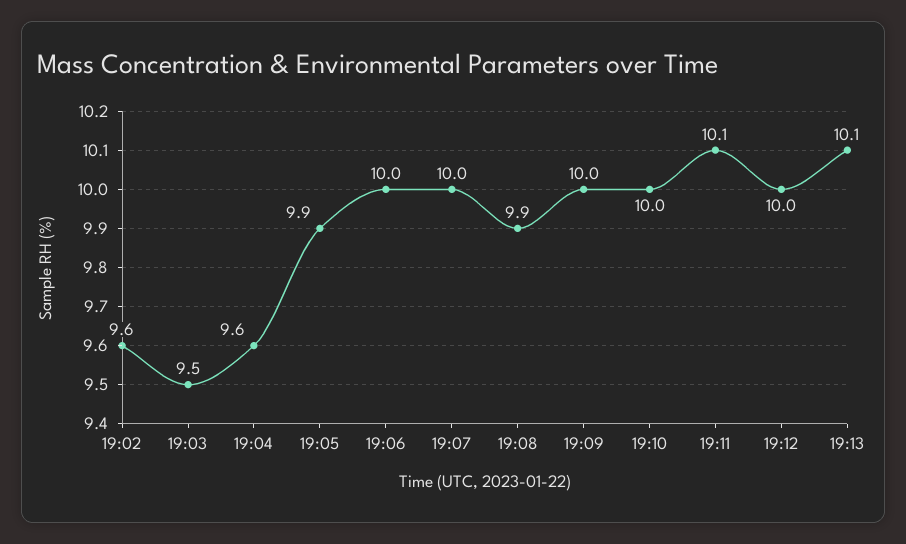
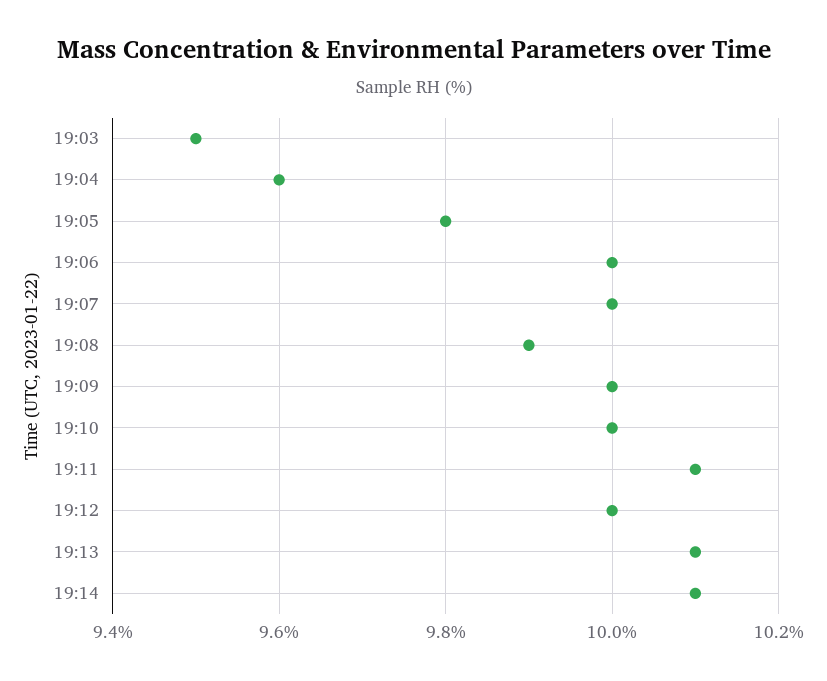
19:02: 9.6 -> none
19:05: 9.9 -> 9.8
19:14: none -> 10.1

